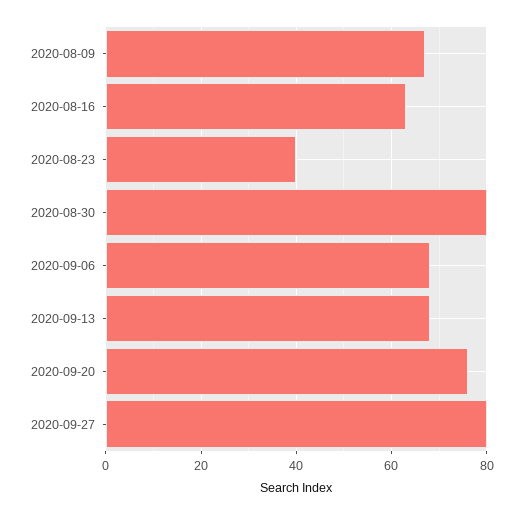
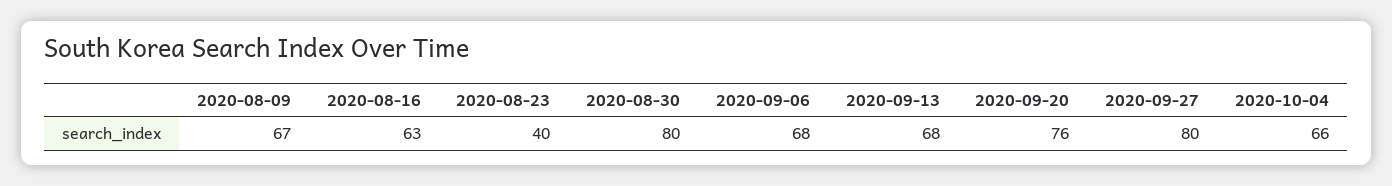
2020-10-04: none -> 66

